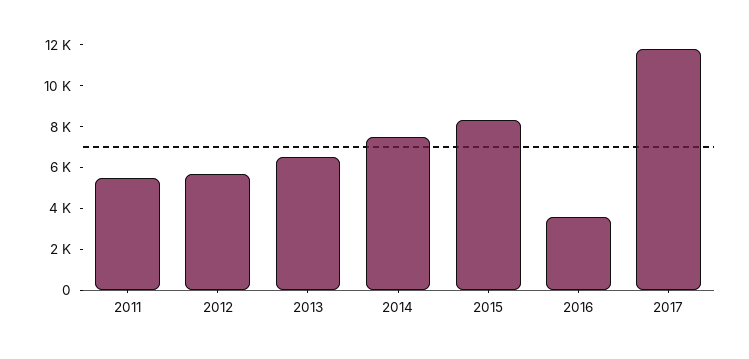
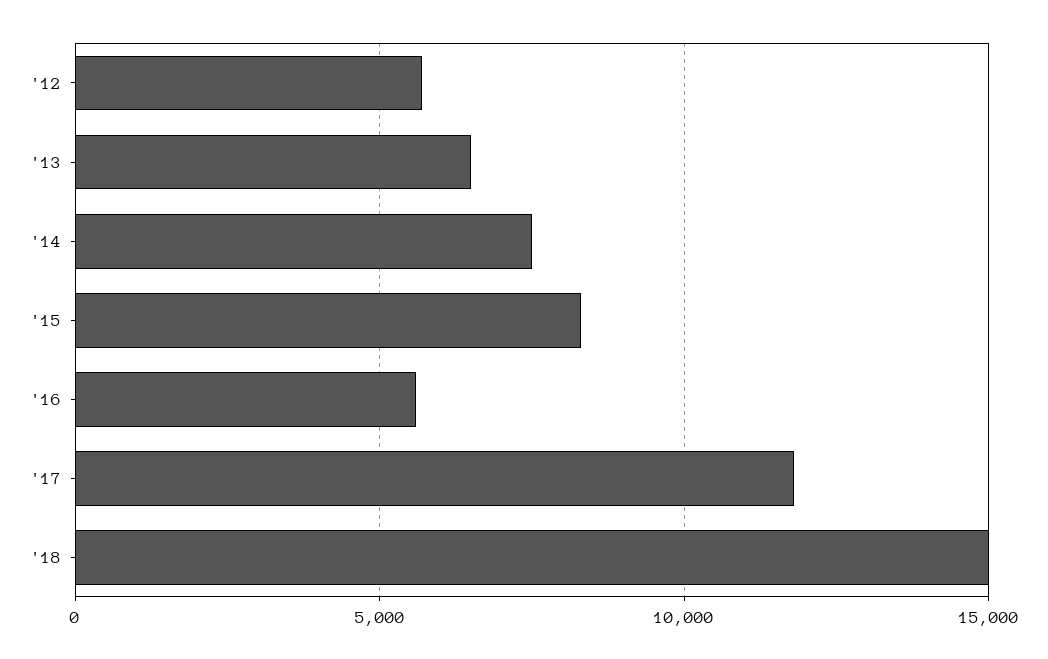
2011: 5500 -> none
2016: 3500 -> 5500
'18: none -> 15000

